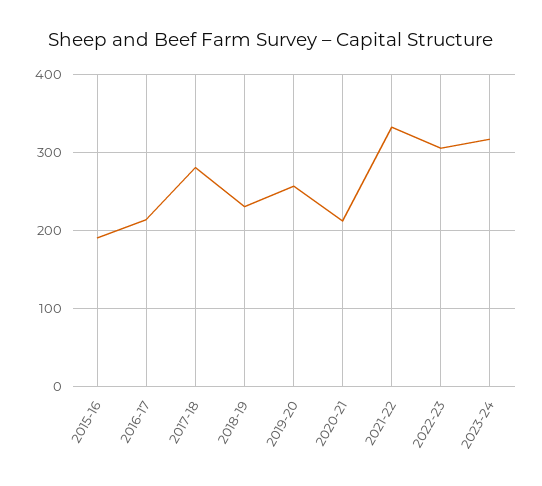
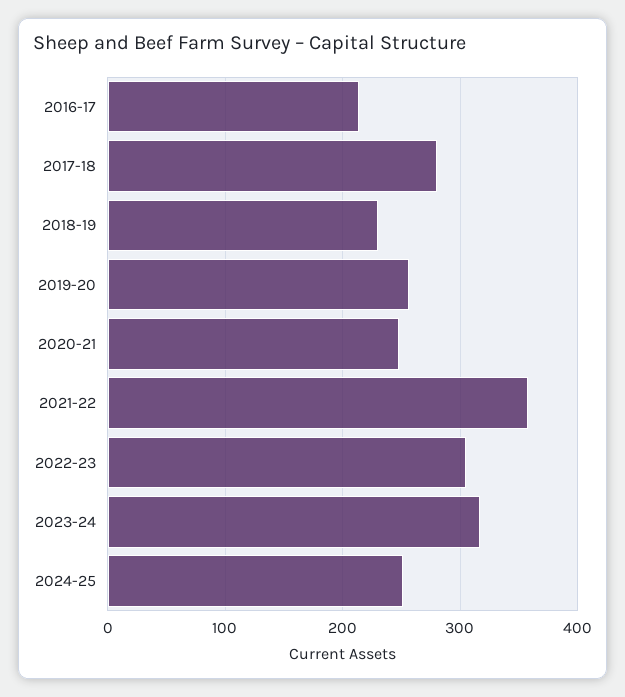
2015-16: 190 -> none
2020-21: 210 -> 250
2021-22: 330 -> 360
2024-25: none -> 250

